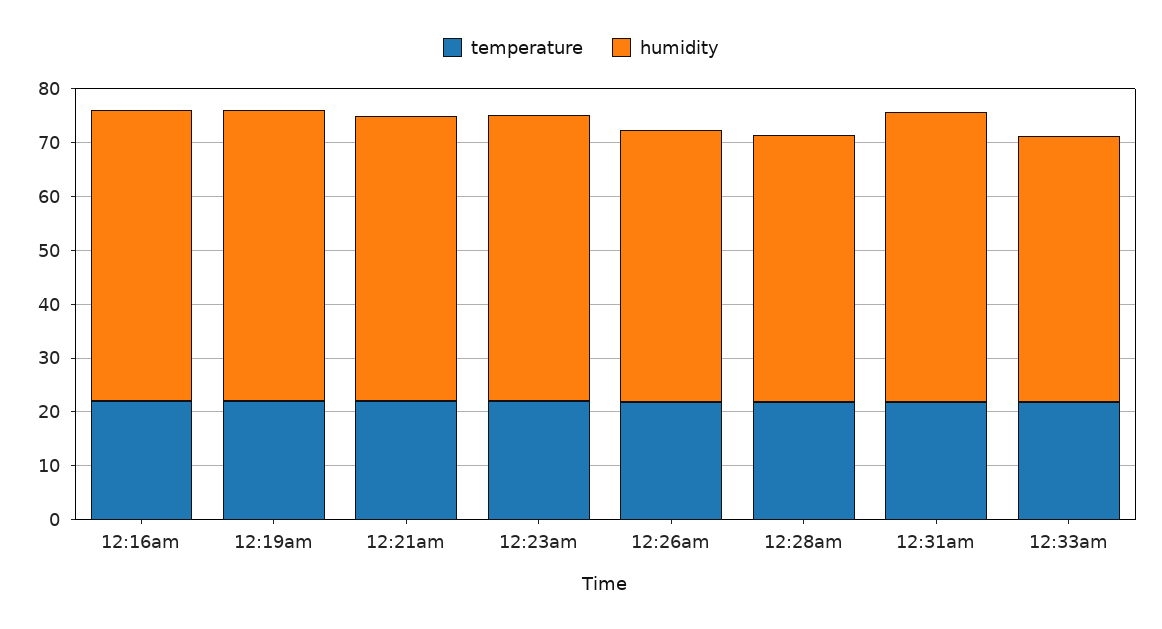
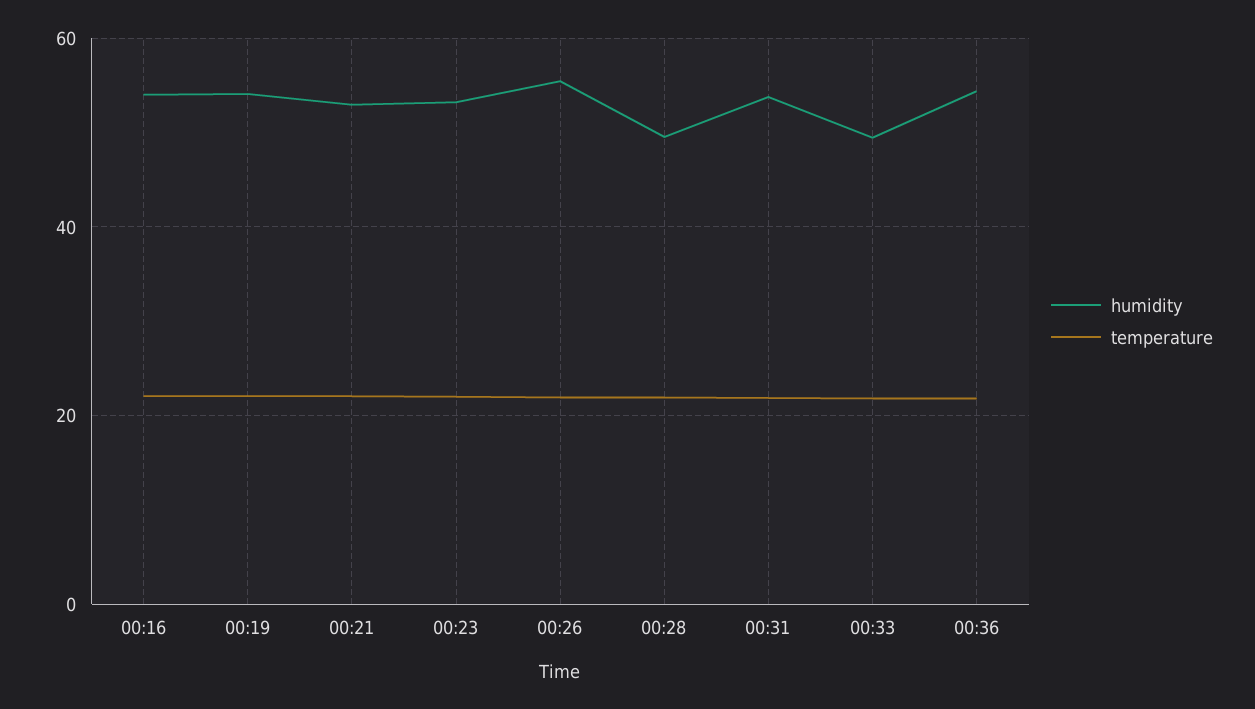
humidity, 12:26am: 50 -> 56
humidity, 00:36: none -> 54
temperature, 00:36: none -> 22

